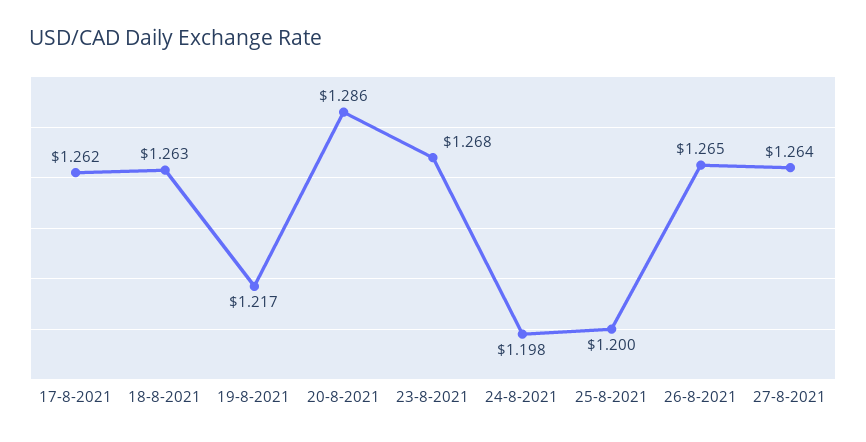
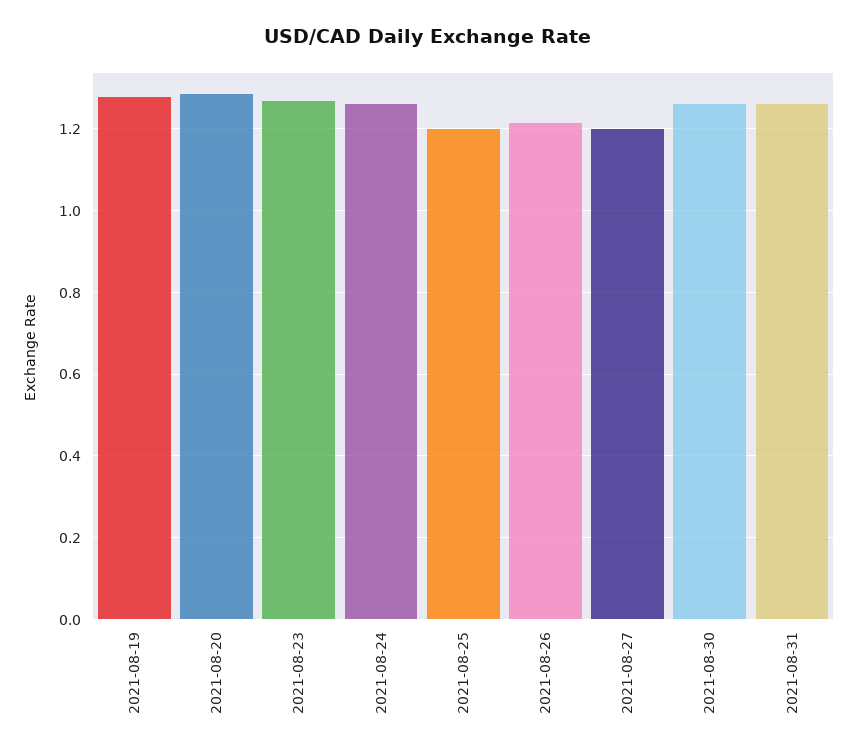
17-8-2021: 1.262 -> none
18-8-2021: 1.263 -> none
19-8-2021: 1.217 -> 1.28
24-8-2021: 1.198 -> 1.26
26-8-2021: 1.265 -> 1.22
27-8-2021: 1.264 -> 1.2
2021-08-30: none -> 1.26
2021-08-31: none -> 1.26

